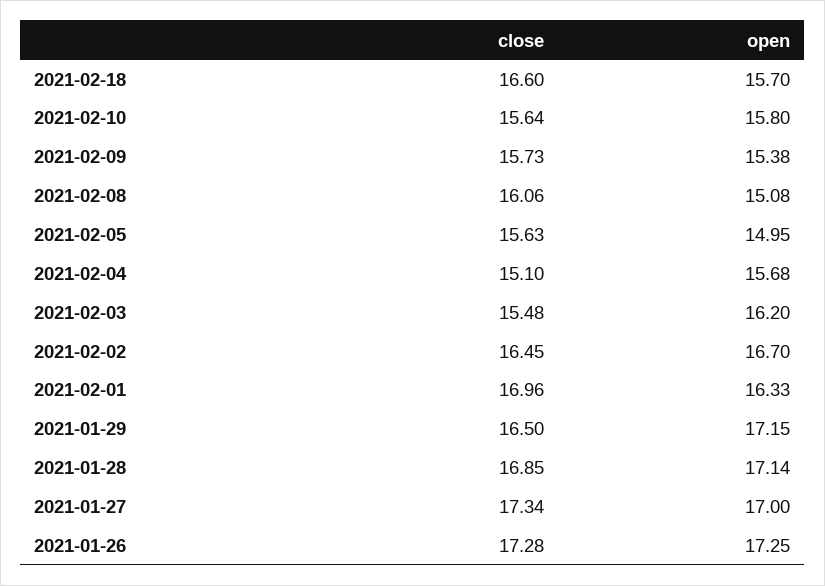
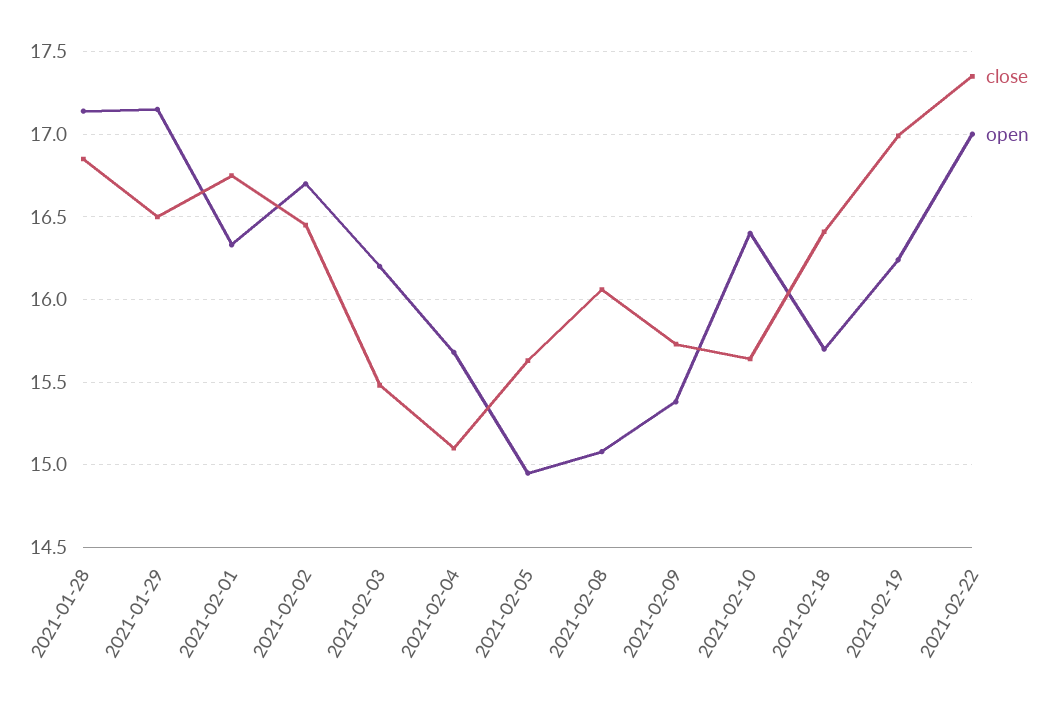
close, 2021-02-18: 16.6 -> 16.4
open, 2021-02-10: 15.8 -> 16.4
close, 2021-02-01: 16.96 -> 16.75
close, 2021-01-27: 17.34 -> none
open, 2021-01-27: 17 -> none
close, 2021-01-26: 17.28 -> none
open, 2021-01-26: 17.25 -> none
close, 2021-02-19: none -> 17
open, 2021-02-19: none -> 16.25
close, 2021-02-22: none -> 17.35
open, 2021-02-22: none -> 17

